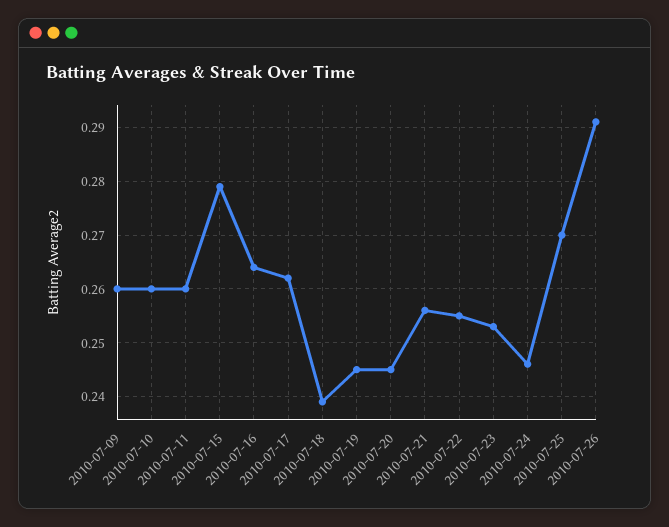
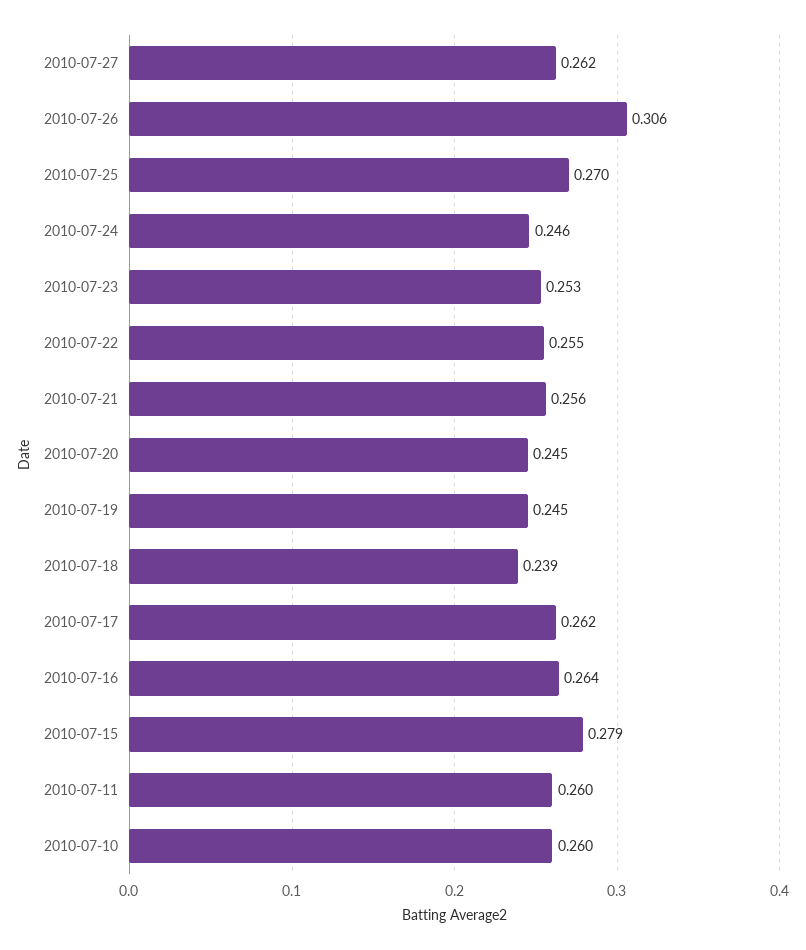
2010-07-09: 0.26 -> none
2010-07-26: 0.29 -> 0.306
2010-07-27: none -> 0.262

